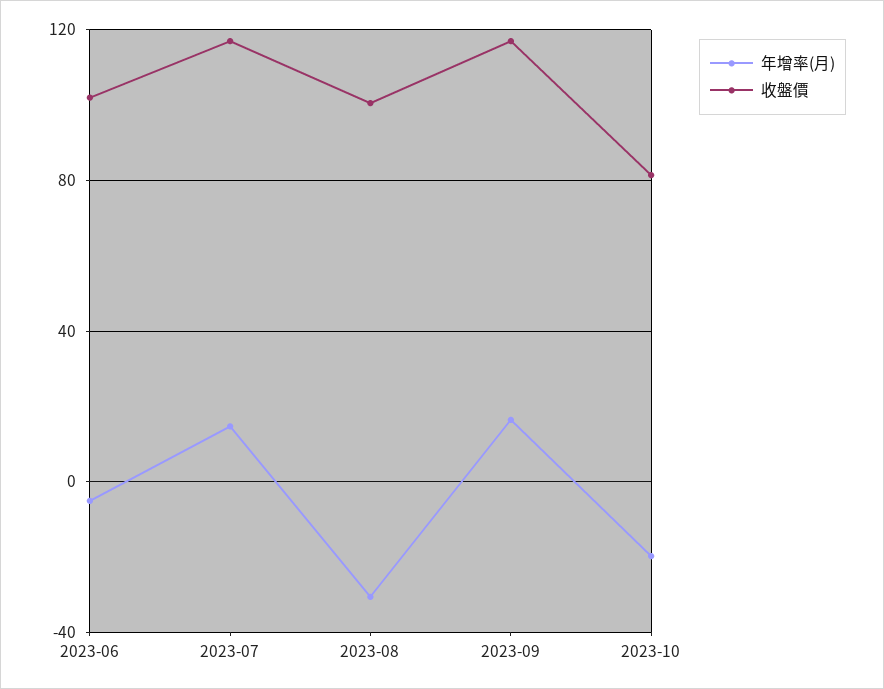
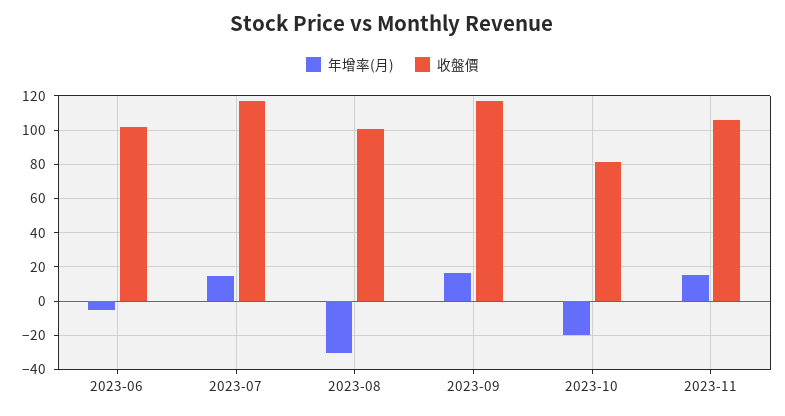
年增率(月), 2023-11: none -> 15
收盤價, 2023-11: none -> 105

